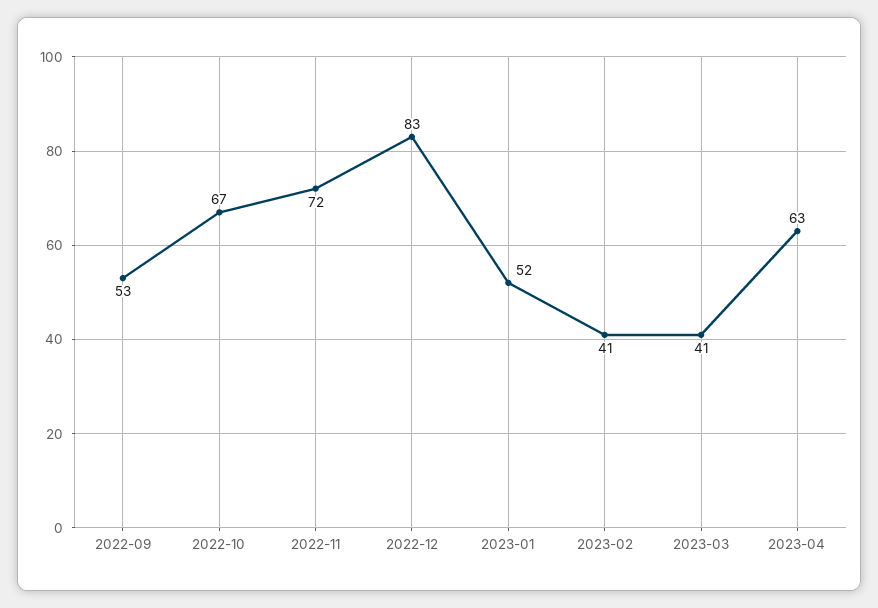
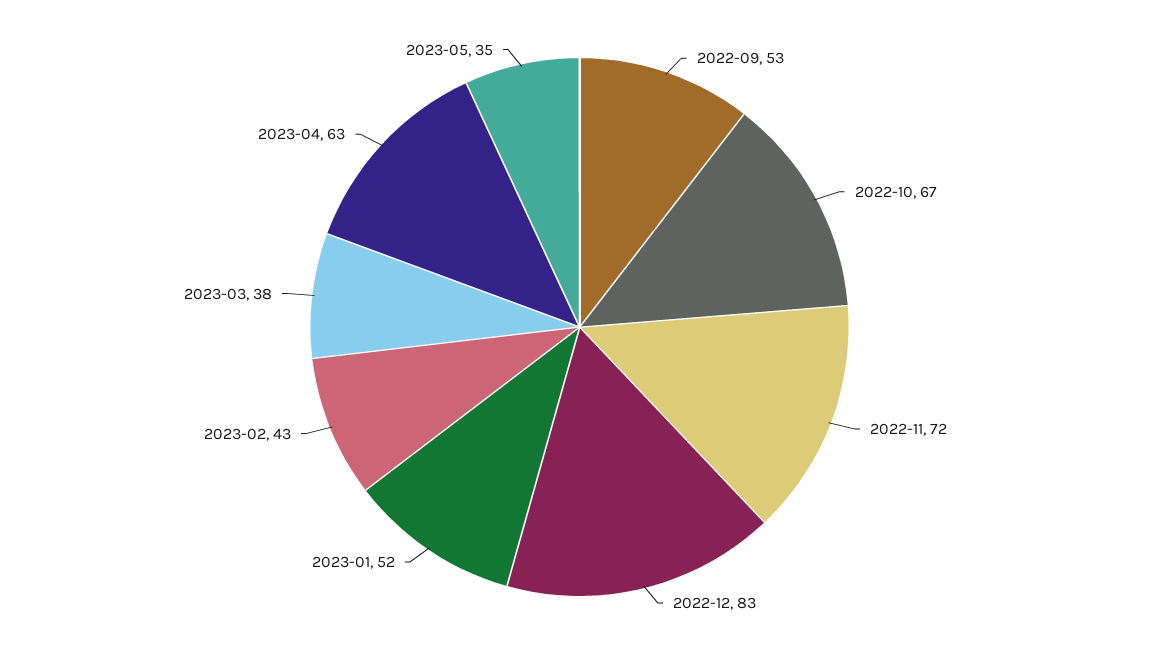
2023-02: 41 -> 43
2023-03: 41 -> 38
2023-05: none -> 35

